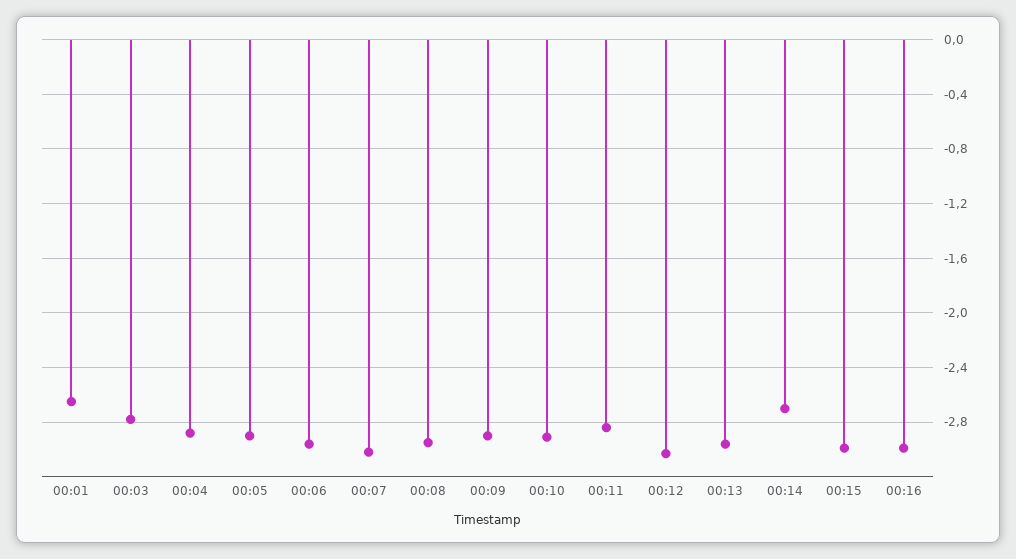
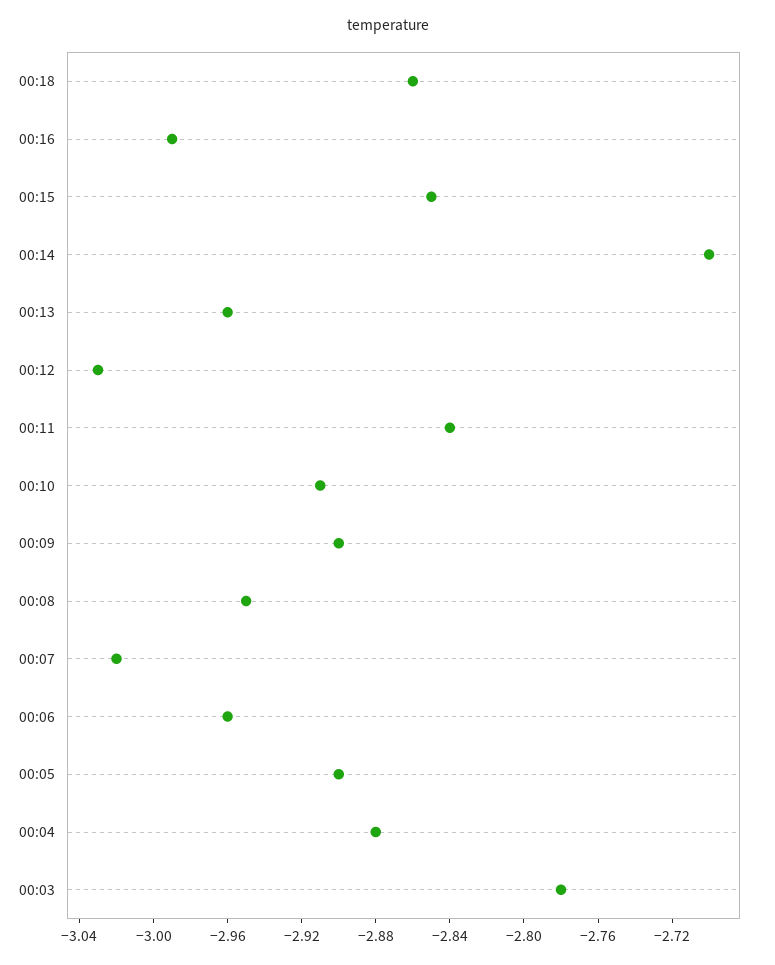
00:01: -2.65 -> none
00:15: -3 -> -2.85
00:18: none -> -2.86

